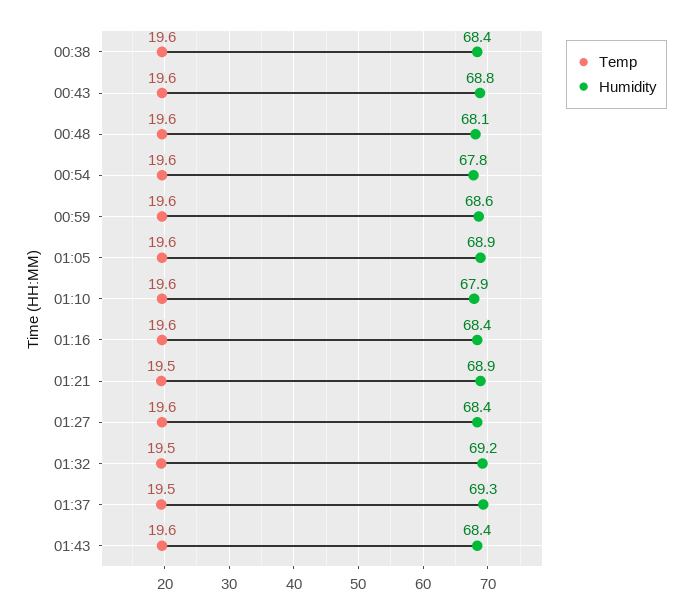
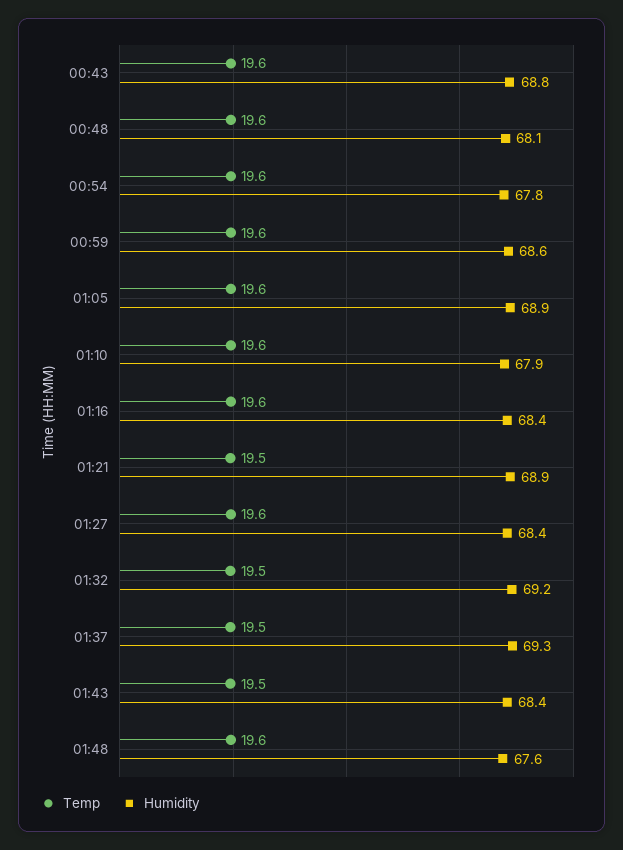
Temp, 00:38: 19.6 -> none
Humidity, 00:38: 68.4 -> none
Temp, 01:43: 19.6 -> 19.5
Temp, 01:48: none -> 19.6
Humidity, 01:48: none -> 67.6

